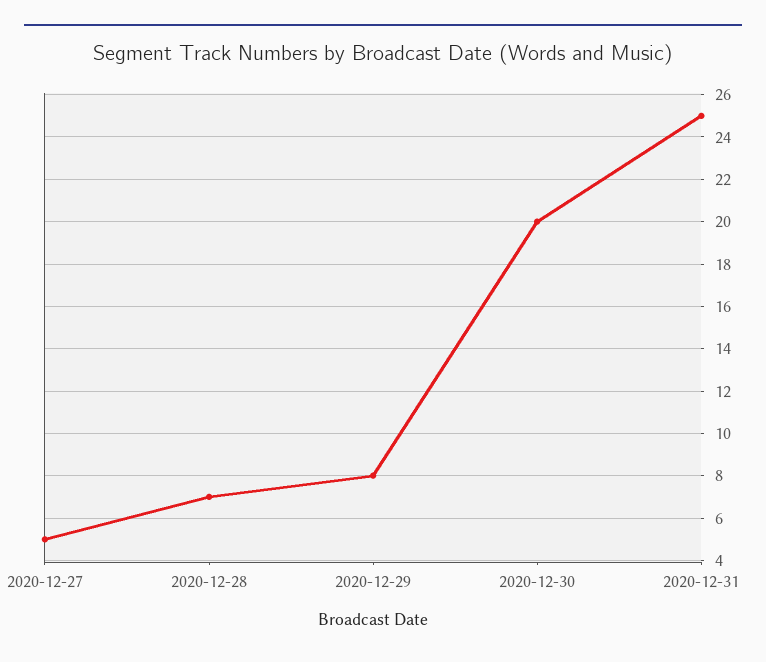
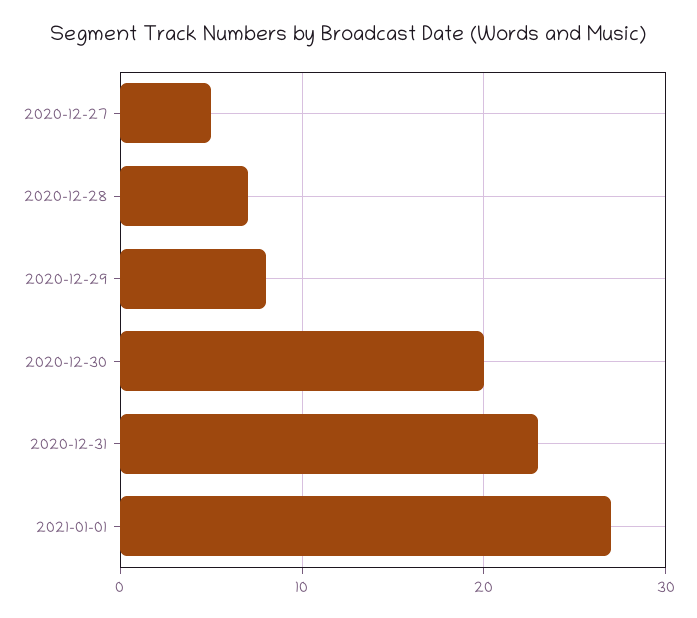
2020-12-31: 25 -> 23
2021-01-01: none -> 27

